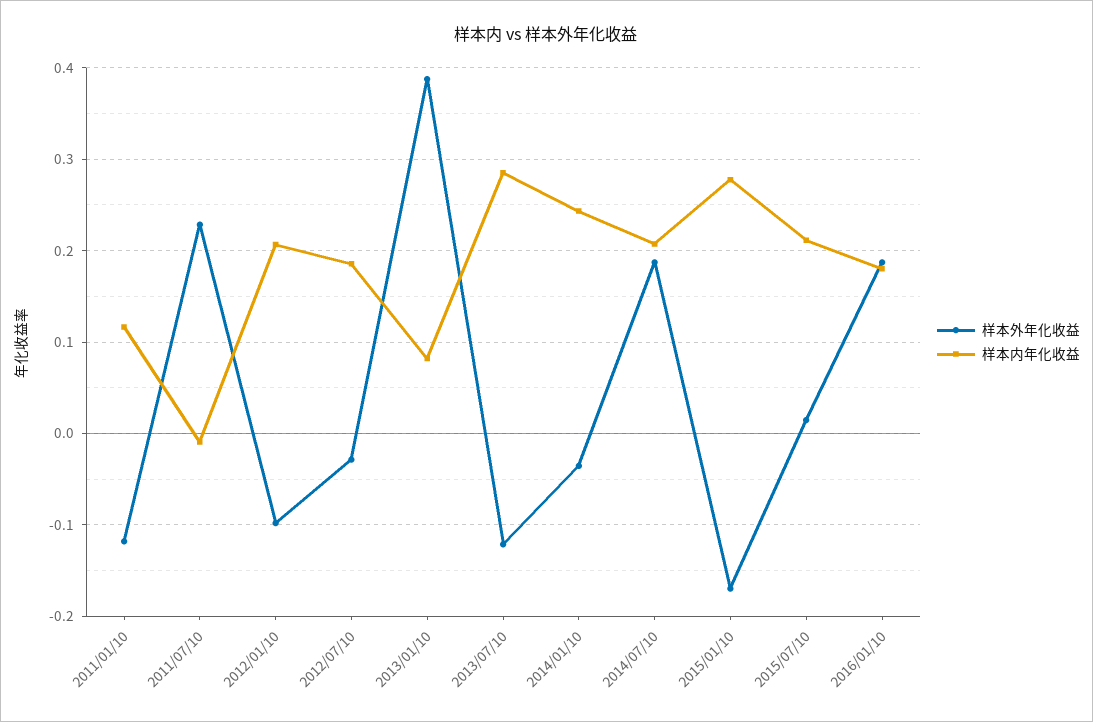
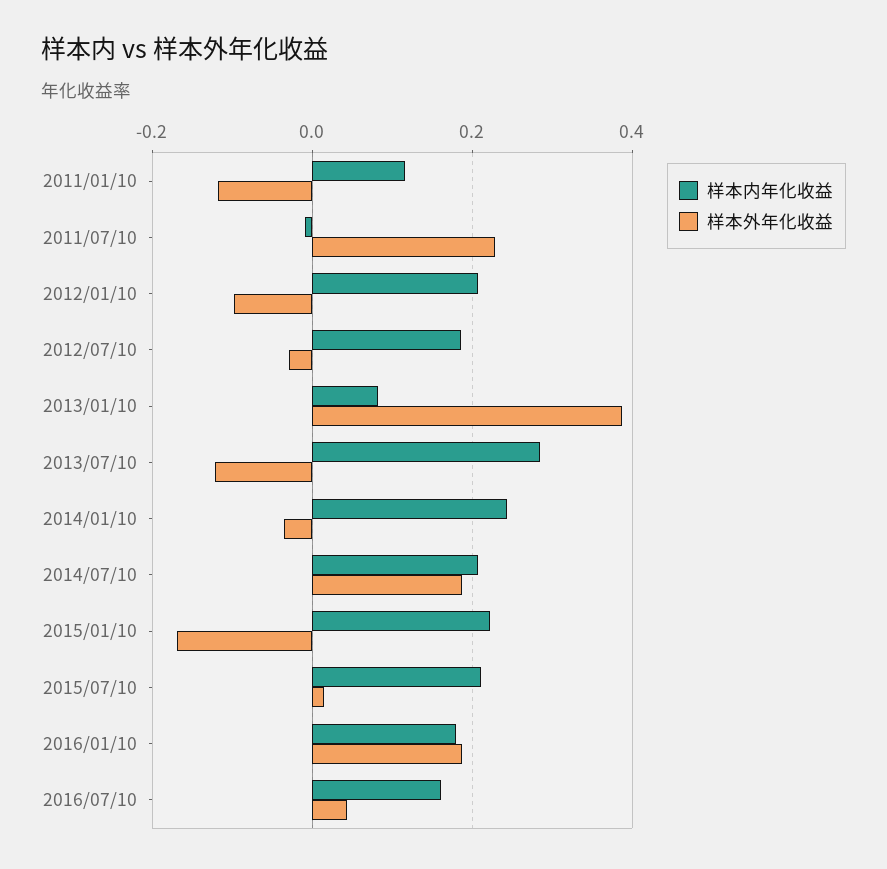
样本内年化收益, 2015/01/10: 0.28 -> 0.22
样本内年化收益, 2016/07/10: none -> 0.16
样本外年化收益, 2016/07/10: none -> 0.04

